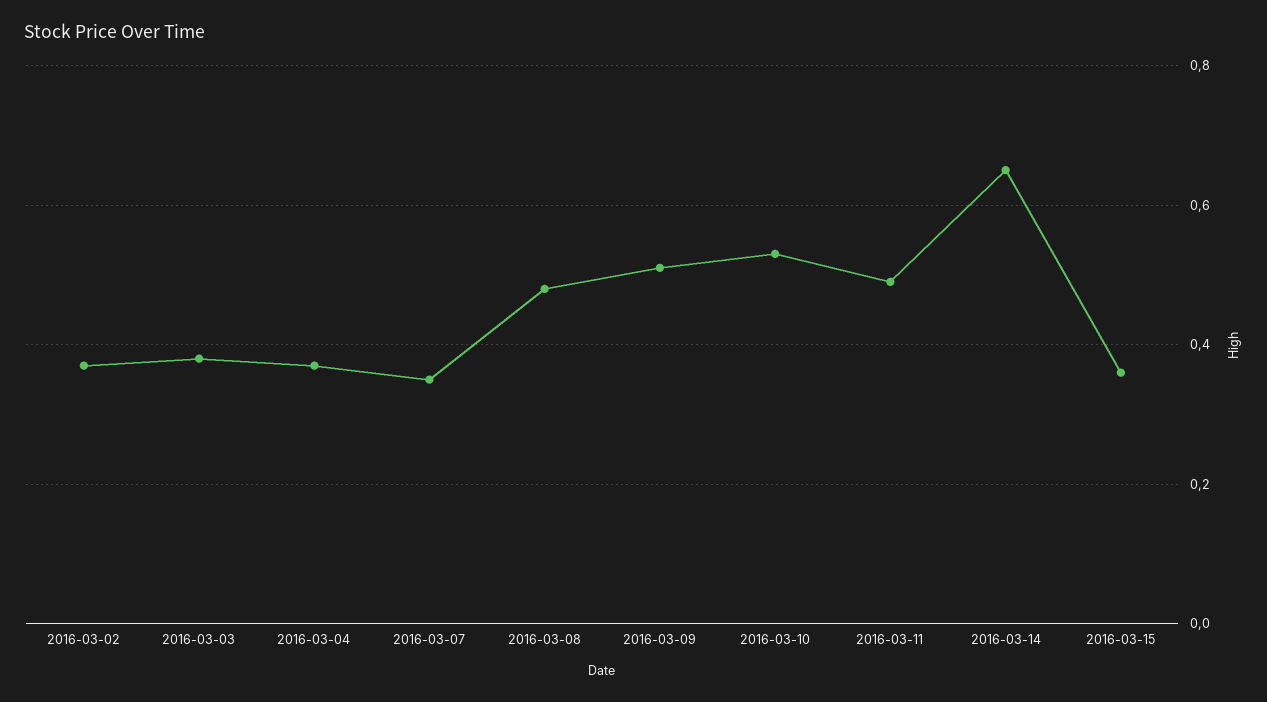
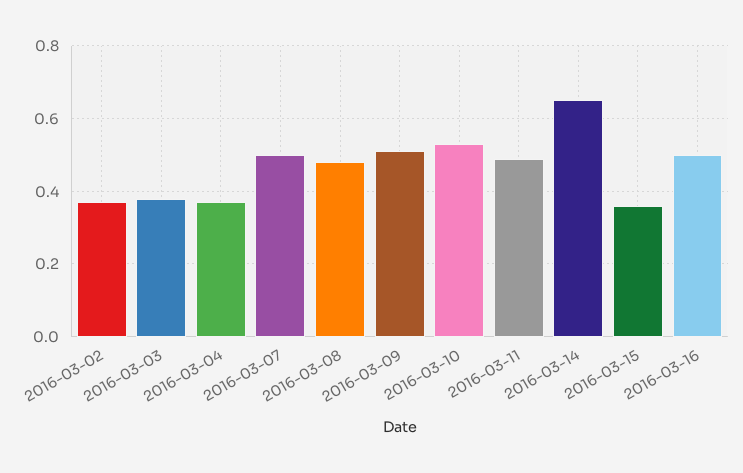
2016-03-07: 0.35 -> 0.5
2016-03-16: none -> 0.5

